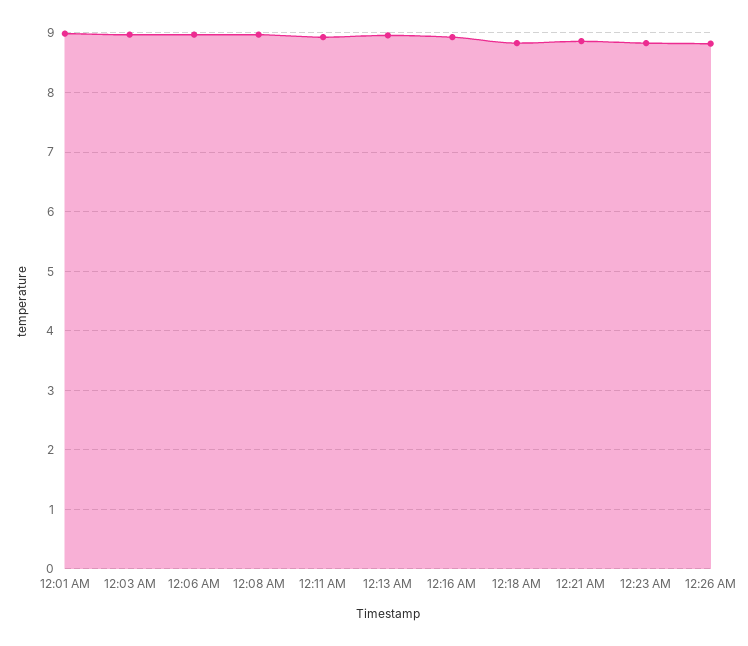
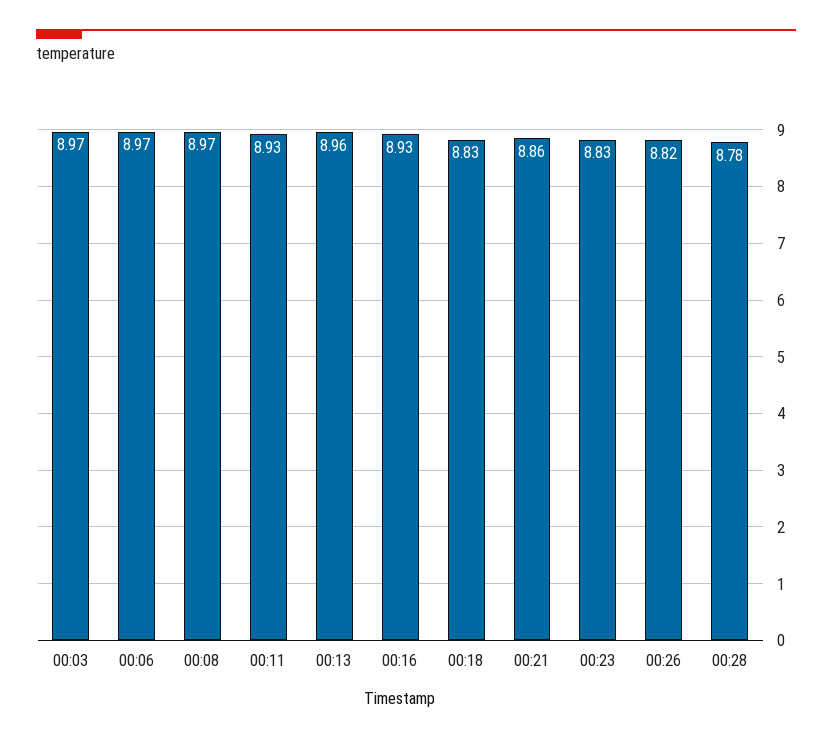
12:01 AM: 9 -> none
00:28: none -> 8.78

